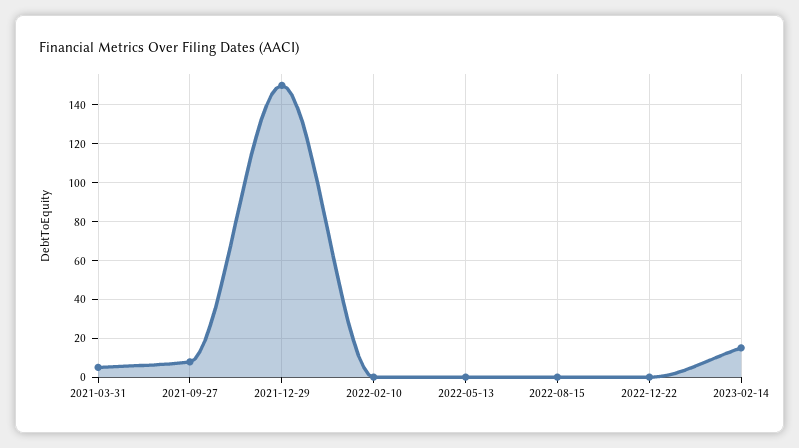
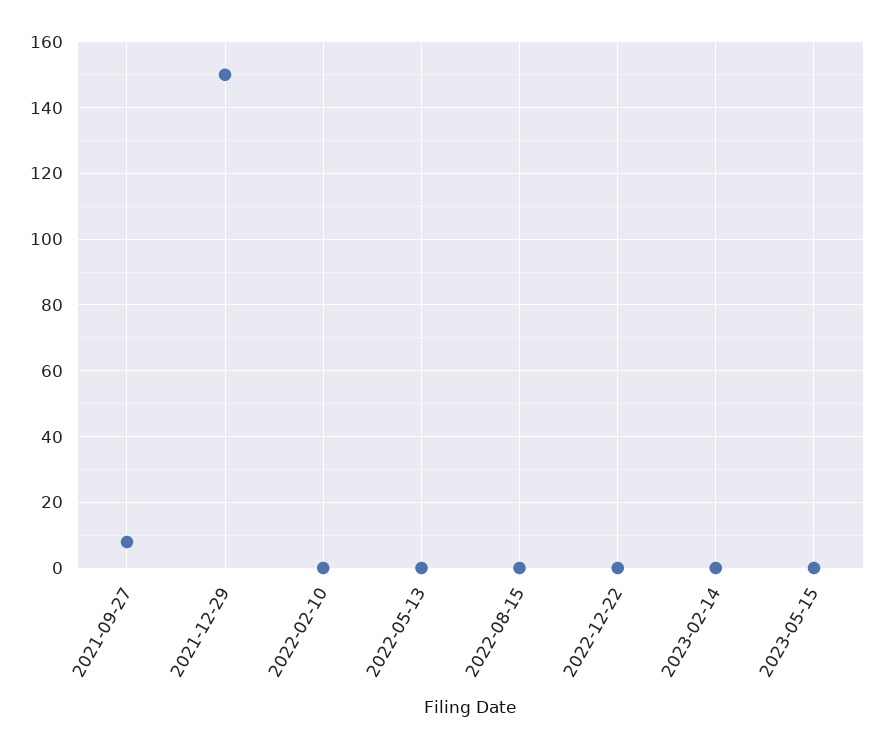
2021-03-31: 5 -> none
2023-02-14: 15 -> 0
2023-05-15: none -> 0

